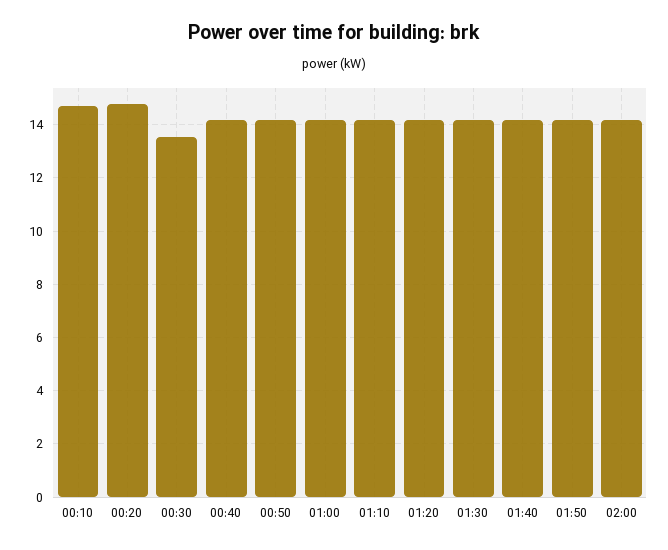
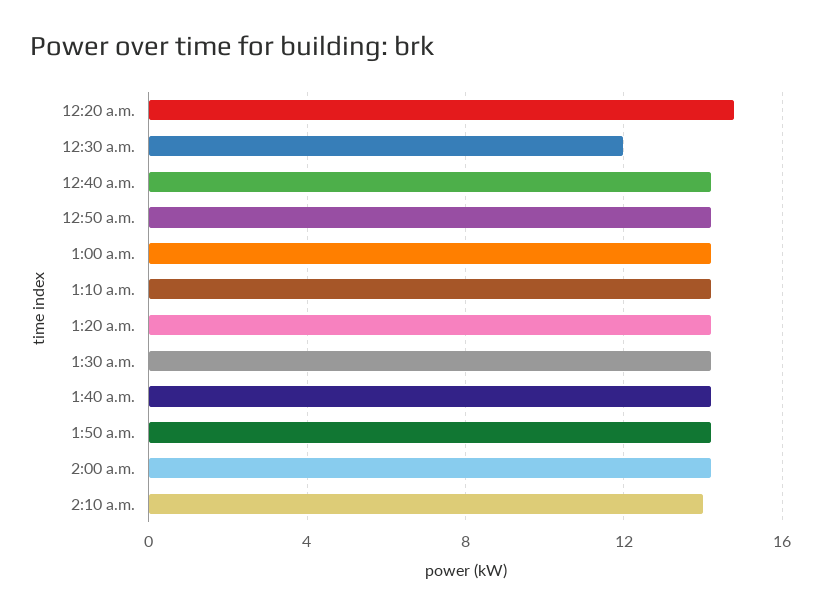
00:10: 14.75 -> none
00:30: 13.5 -> 12
2:10 a.m.: none -> 14

